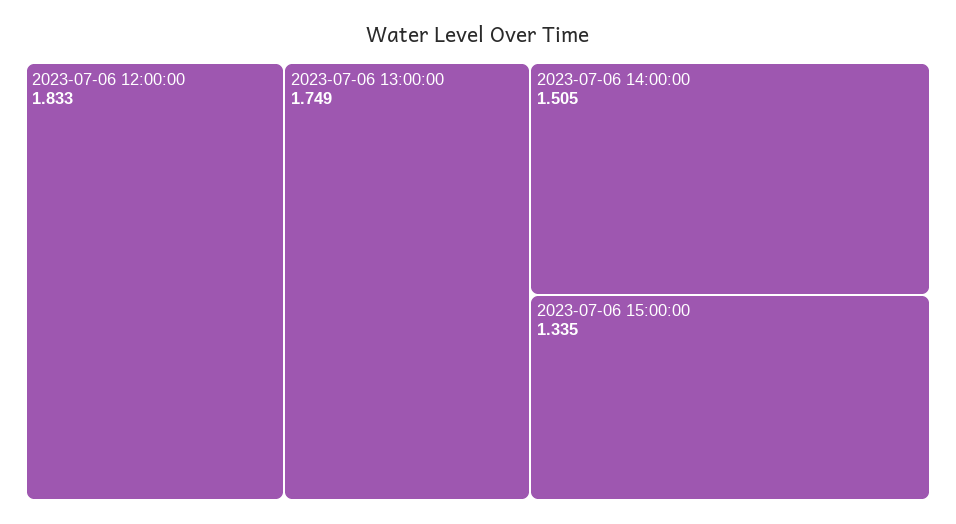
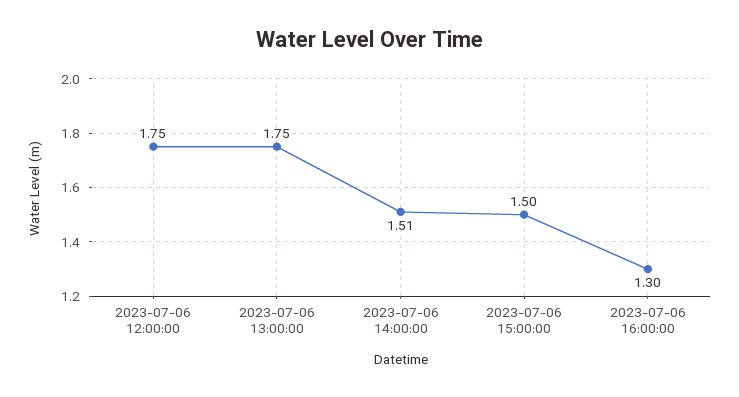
2023-07-06 12:00:00: 1.833 -> 1.75
2023-07-06 15:00:00: 1.335 -> 1.5
2023-07-06 16:00:00: none -> 1.3

